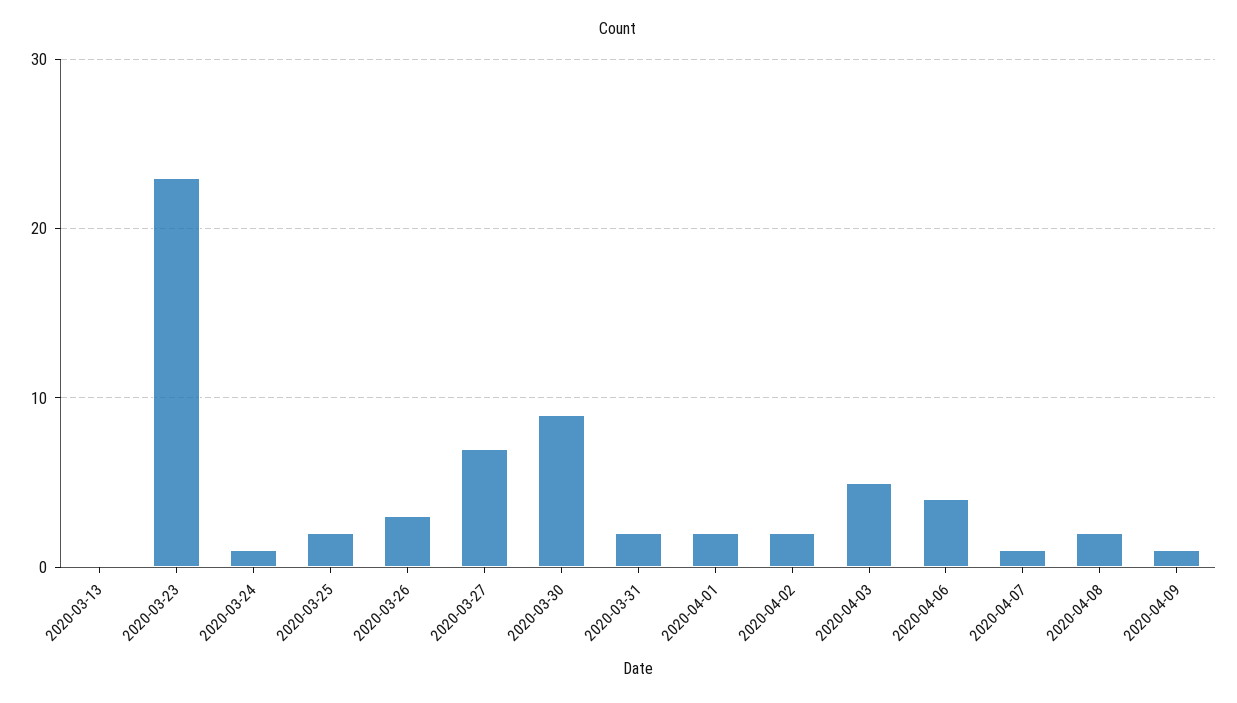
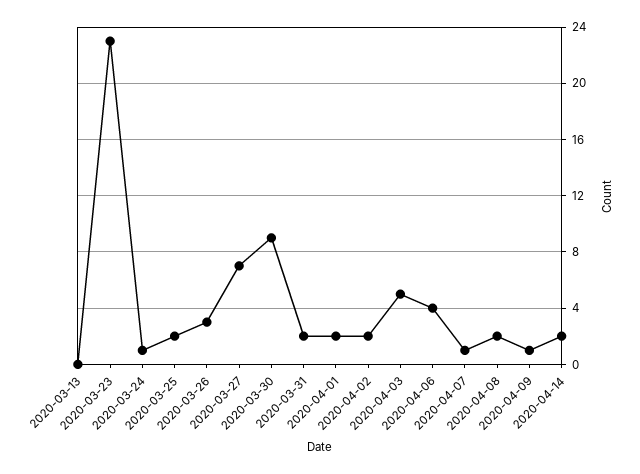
2020-04-14: none -> 2

